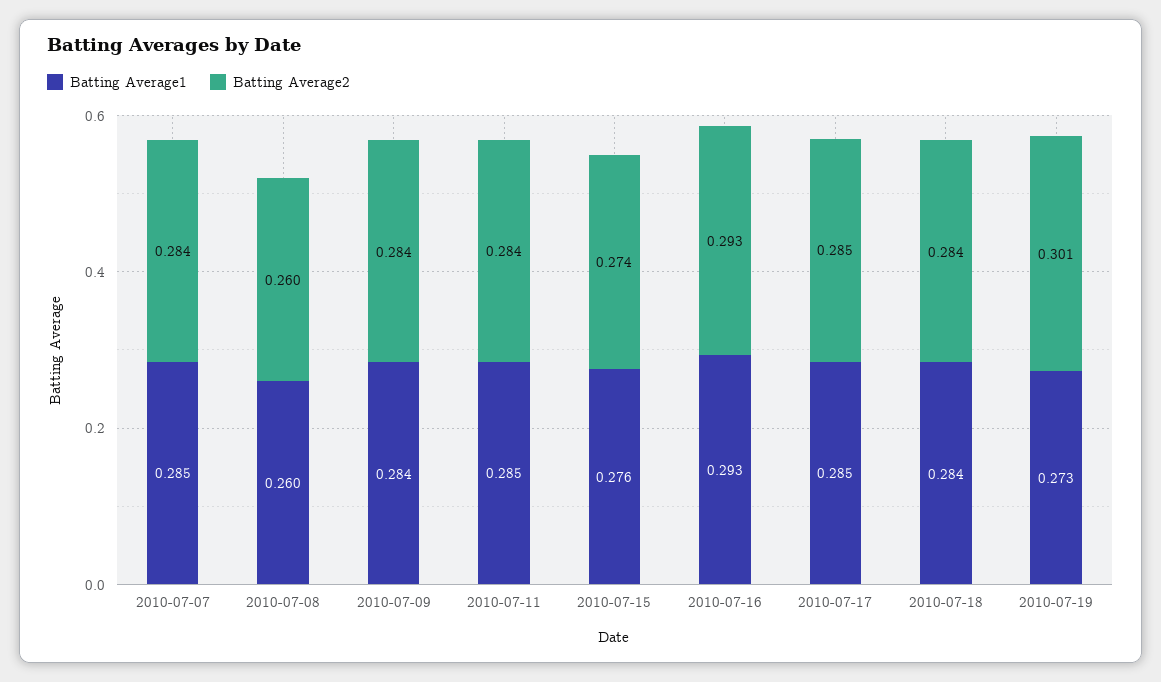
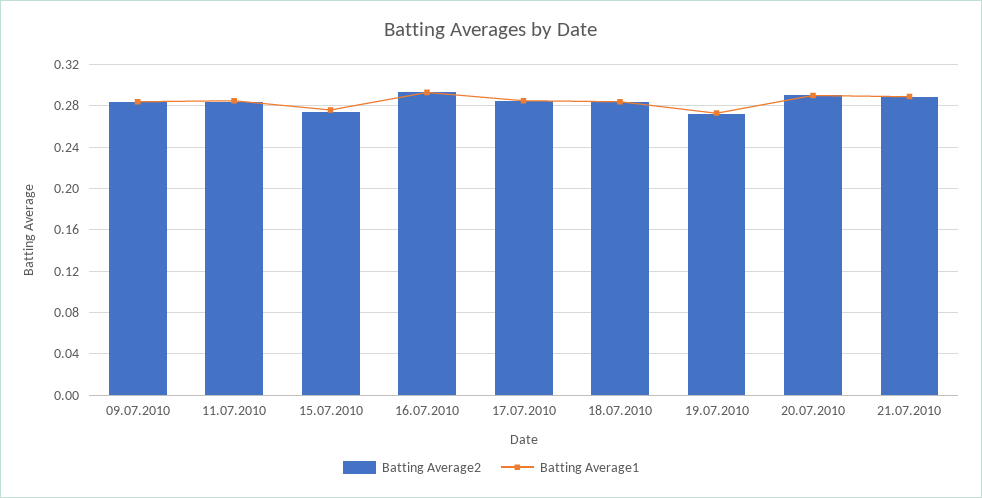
Batting Average1, 2010-07-07: 0.285 -> none
Batting Average2, 2010-07-07: 0.284 -> none
Batting Average1, 2010-07-08: 0.26 -> none
Batting Average2, 2010-07-08: 0.26 -> none
Batting Average2, 2010-07-19: 0.301 -> 0.27
Batting Average2, 20.07.2010: none -> 0.29
Batting Average1, 20.07.2010: none -> 0.29
Batting Average2, 21.07.2010: none -> 0.29
Batting Average1, 21.07.2010: none -> 0.29

